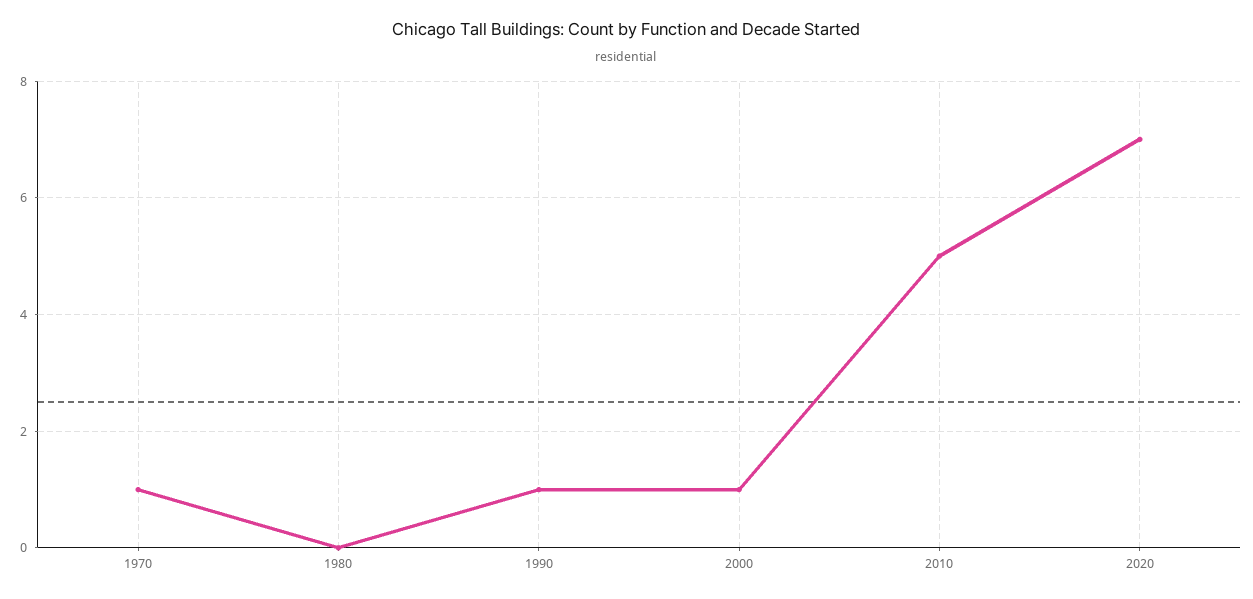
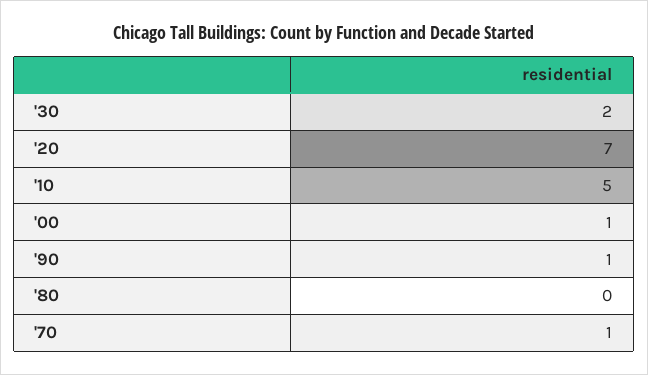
'30: none -> 2

